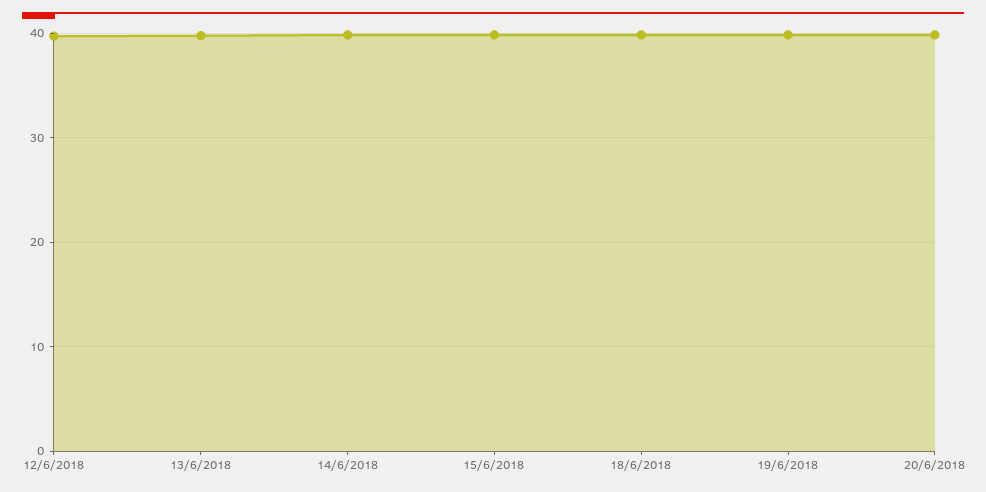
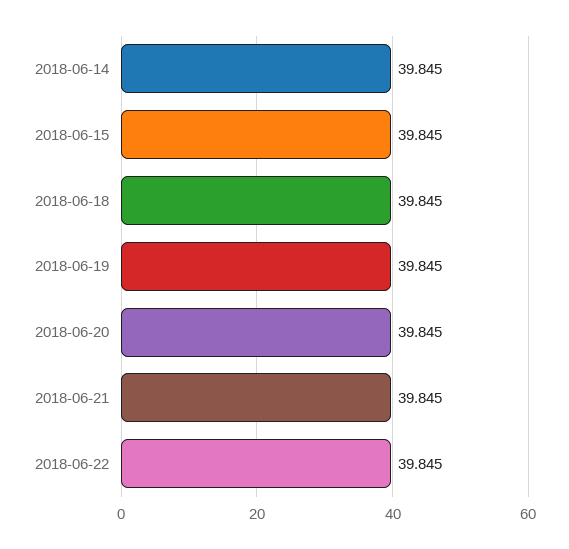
12/6/2018: 40 -> none
13/6/2018: 40 -> none
2018-06-21: none -> 39.845
2018-06-22: none -> 39.845

